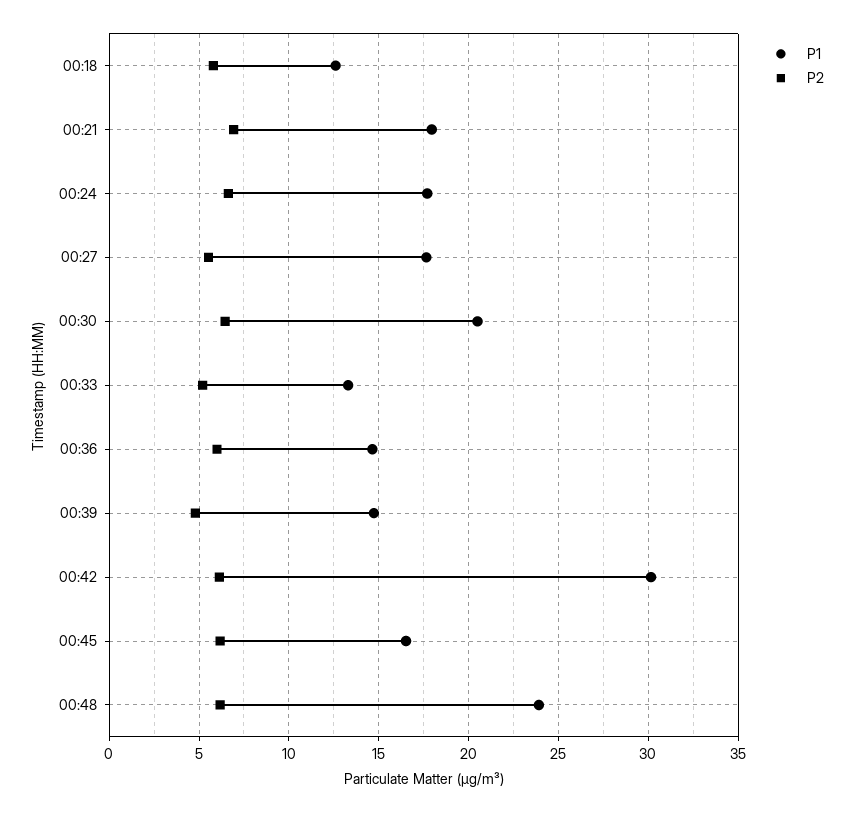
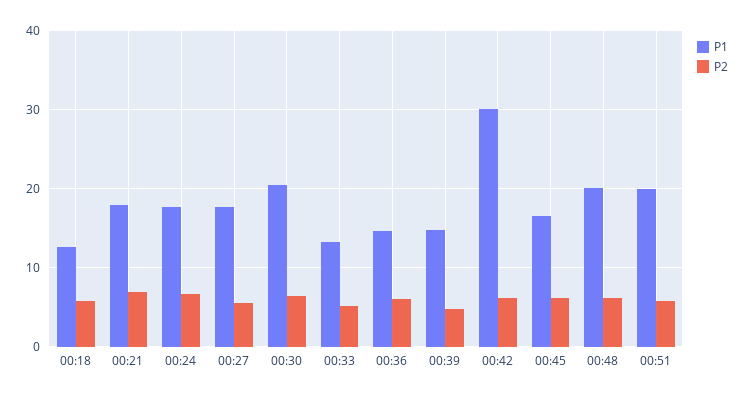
P1, 00:48: 24 -> 20
P1, 00:51: none -> 20
P2, 00:51: none -> 6

